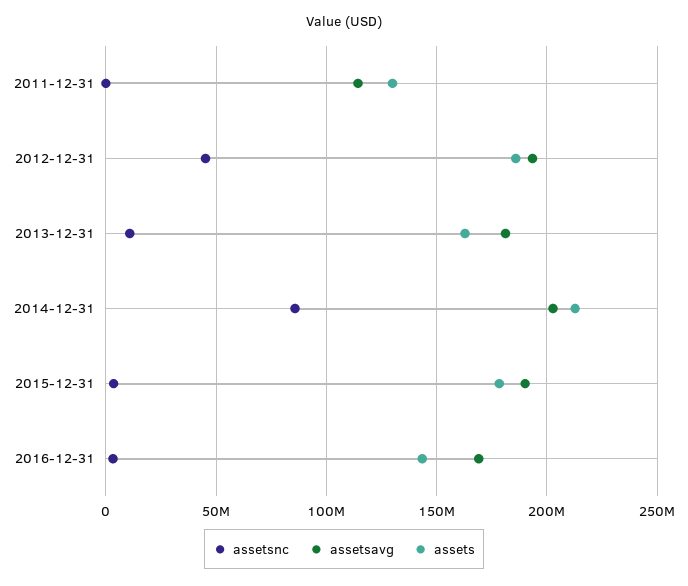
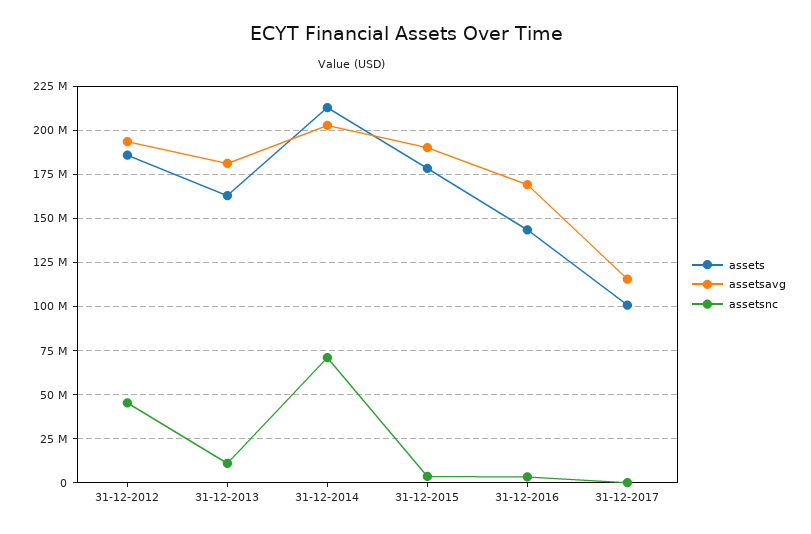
assetsnc, 2011-12-31: 0 -> none
assetsavg, 2011-12-31: 115000000 -> none
assets, 2011-12-31: 130000000 -> none
assetsnc, 2014-12-31: 85000000 -> 70000000
assets, 31-12-2017: none -> 100000000
assetsavg, 31-12-2017: none -> 115000000
assetsnc, 31-12-2017: none -> 0

